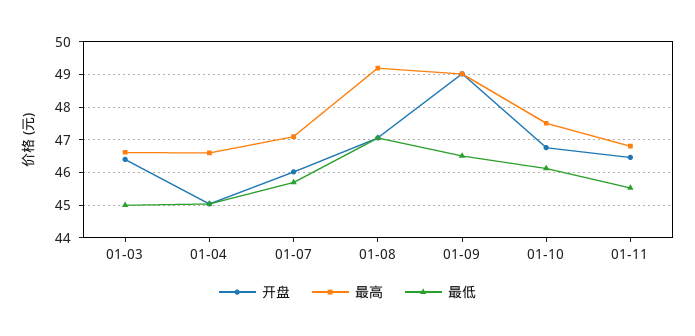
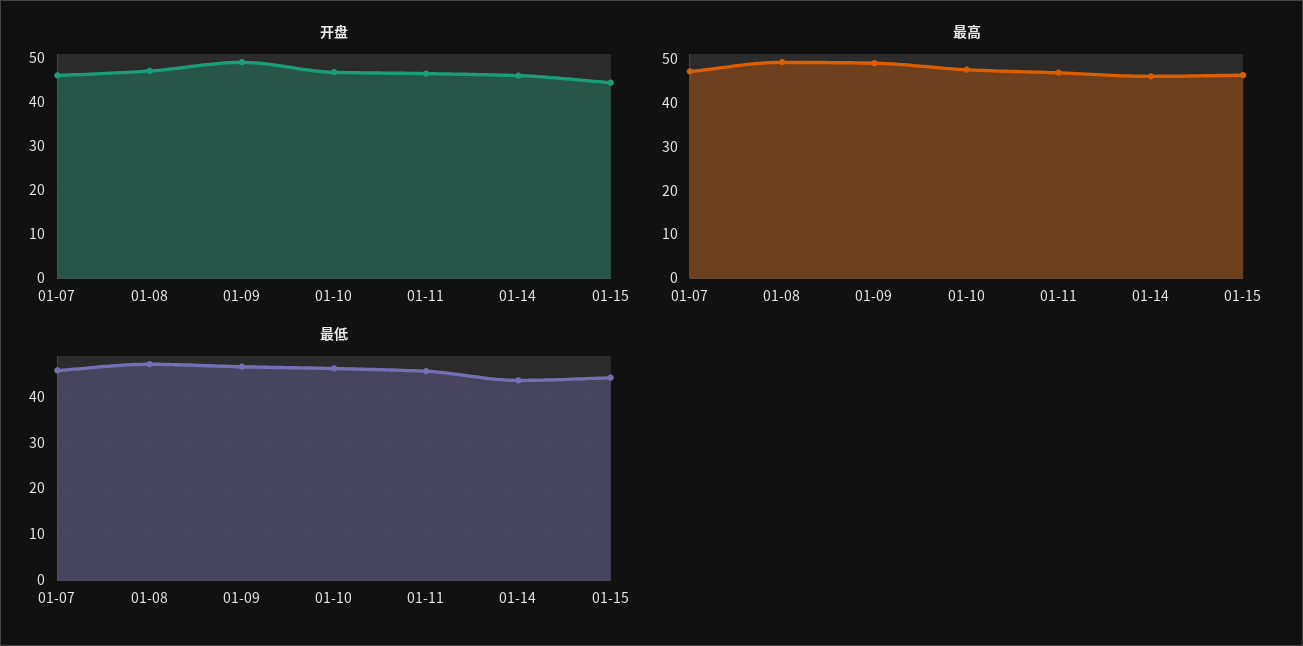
开盘, 01-03: 46.4 -> none
最高, 01-03: 46.6 -> none
最低, 01-03: 45 -> none
开盘, 01-04: 45 -> none
最高, 01-04: 46.6 -> none
最低, 01-04: 45 -> none
开盘, 01-14: none -> 46
开盘, 01-15: none -> 44
最高, 01-14: none -> 46
最高, 01-15: none -> 46
最低, 01-14: none -> 44
最低, 01-15: none -> 44

